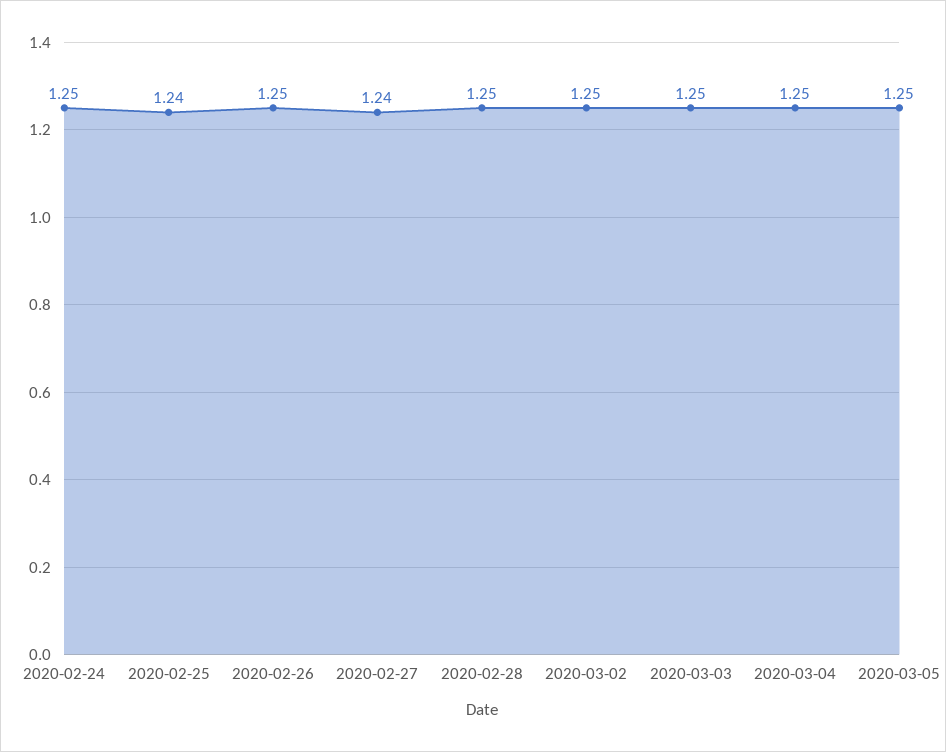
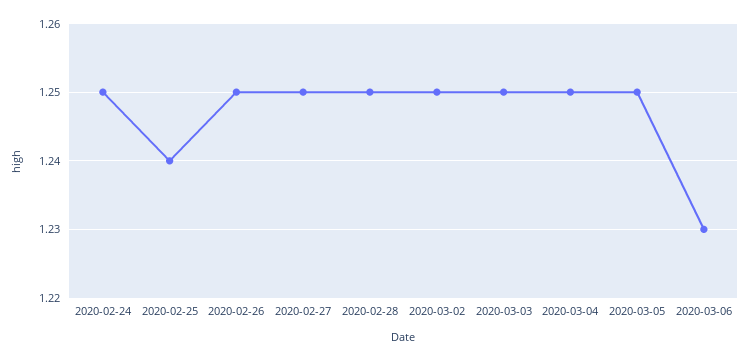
2020-02-27: 1.24 -> 1.25
2020-03-06: none -> 1.23

